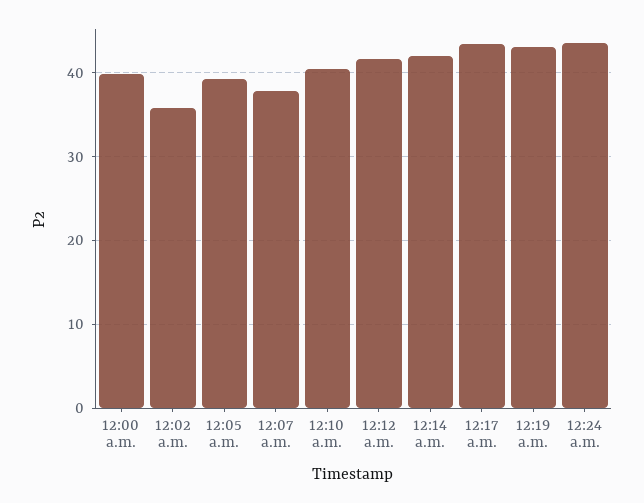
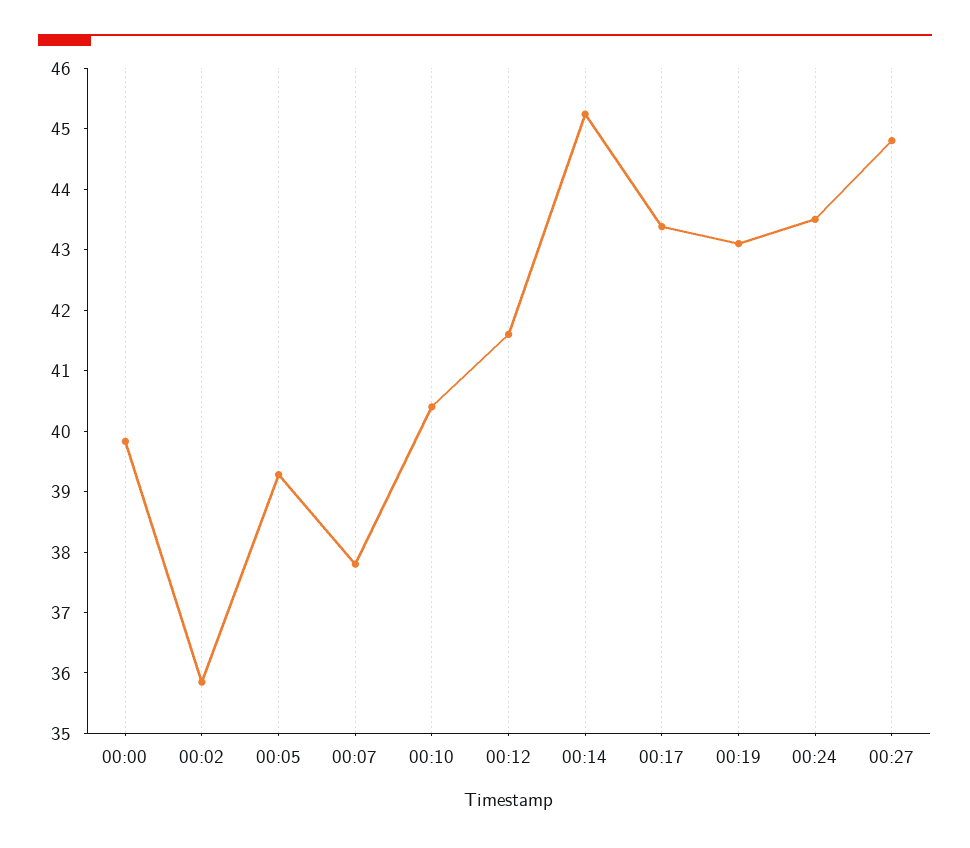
12:14 a.m.: 42 -> 45.2
00:27: none -> 44.8

